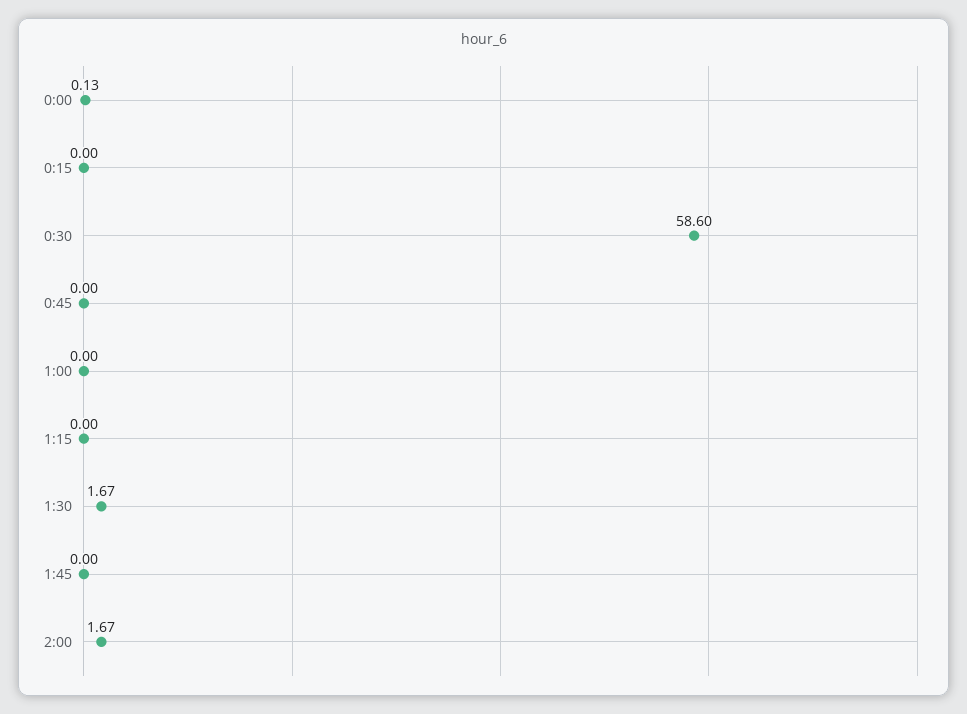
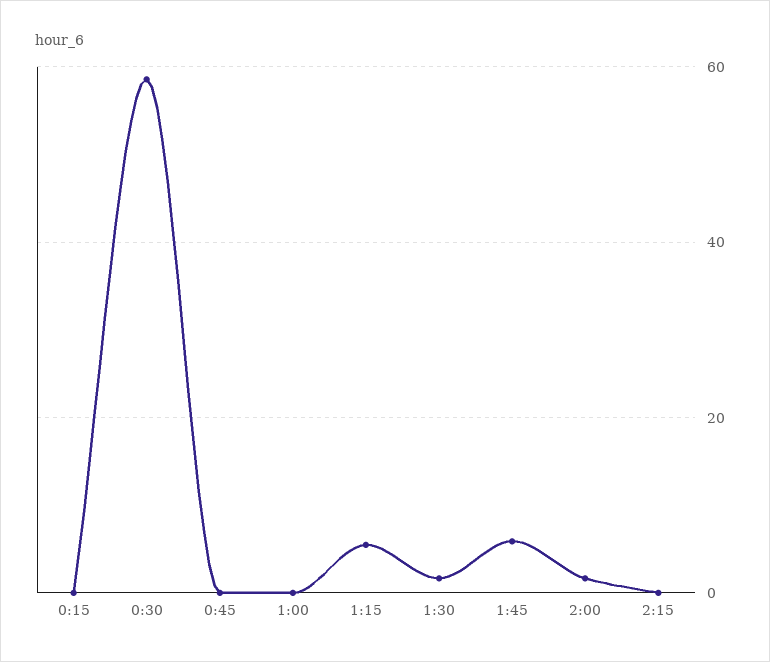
0:00: 0.13 -> none
1:15: 0 -> 6
1:45: 0 -> 6
2:15: none -> 0

